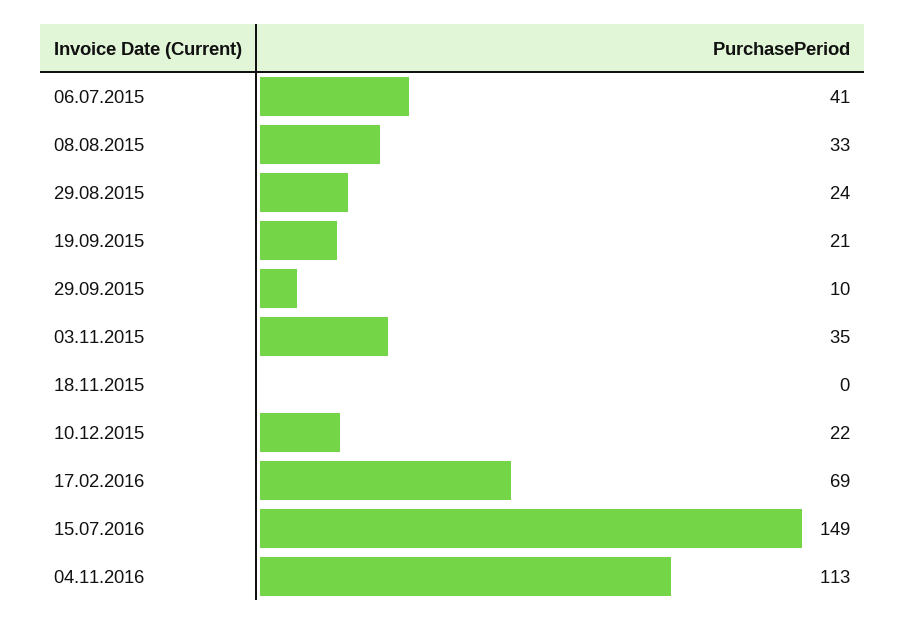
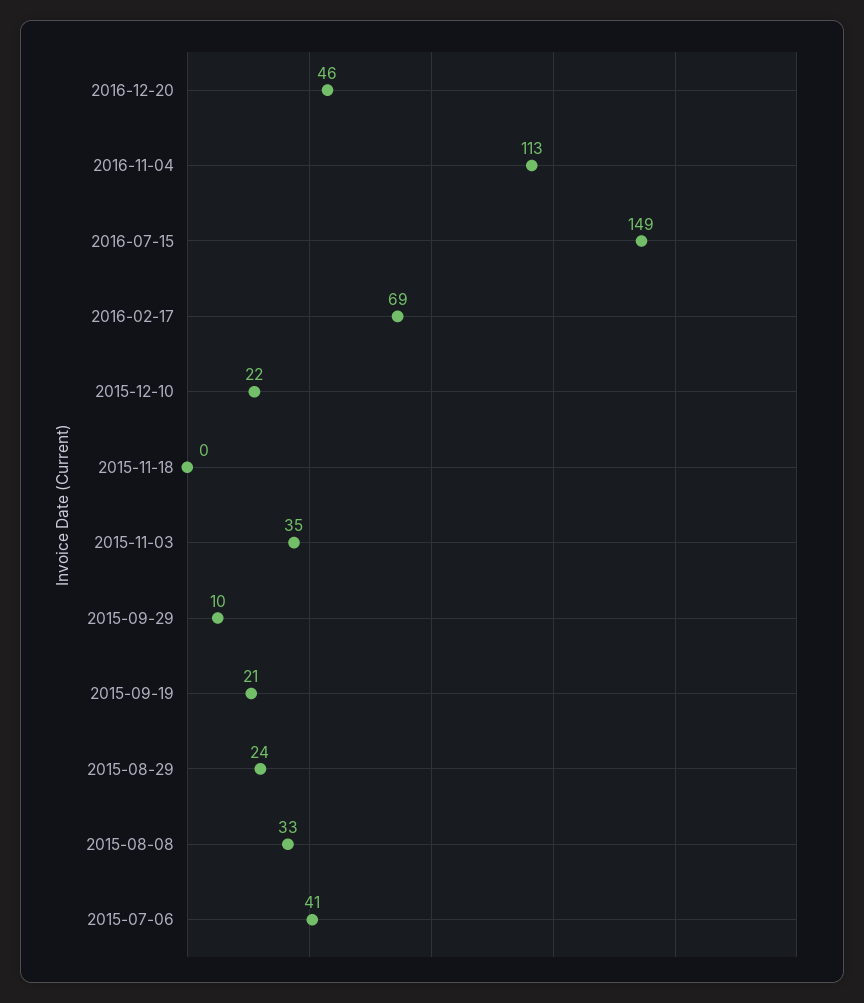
2016-12-20: none -> 46

